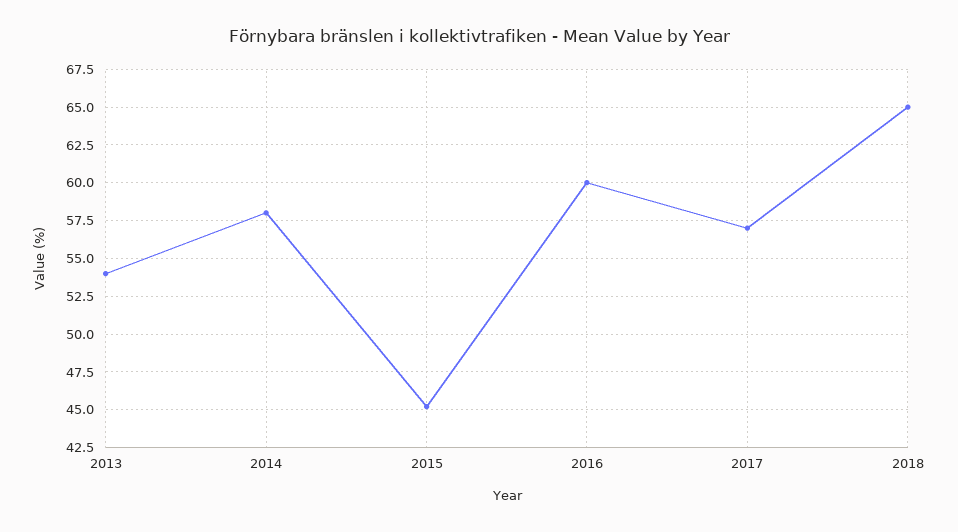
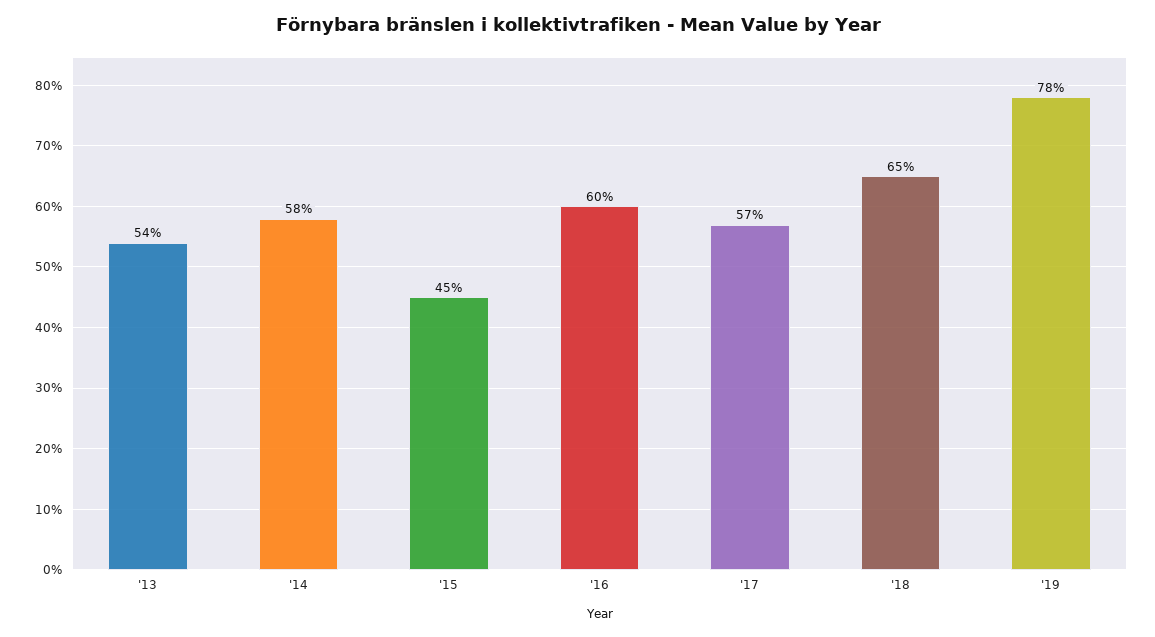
'19: none -> 78

